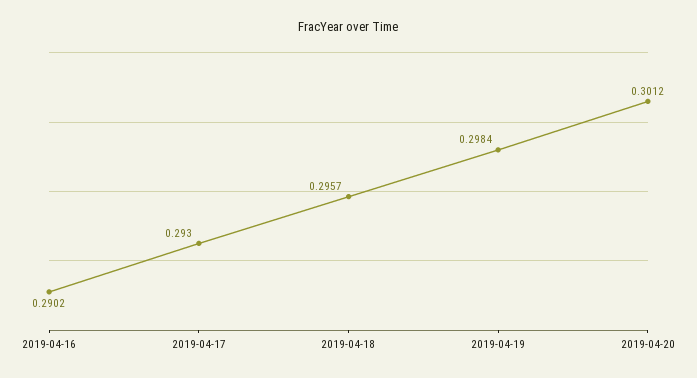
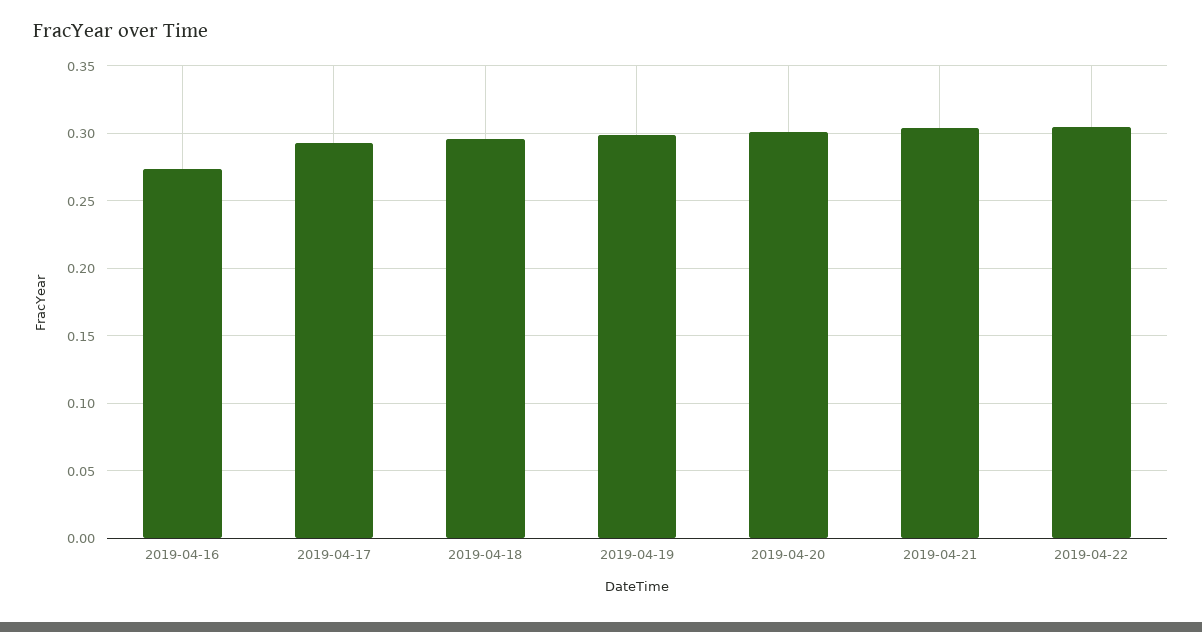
2019-04-16: 0.2902 -> 0.275
2019-04-21: none -> 0.305
2019-04-22: none -> 0.305

